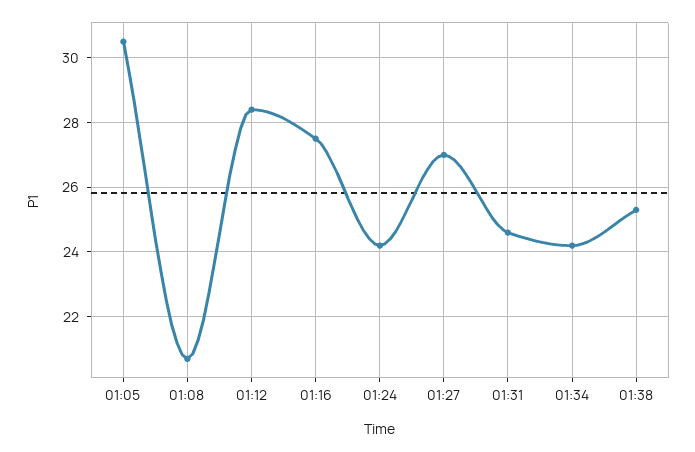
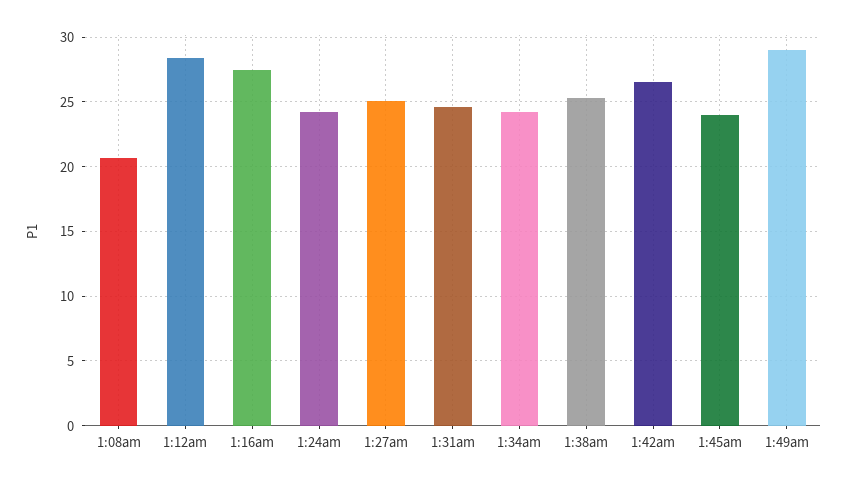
01:05: 30.5 -> none
01:27: 27 -> 25
1:42am: none -> 26.5
1:45am: none -> 24
1:49am: none -> 29

